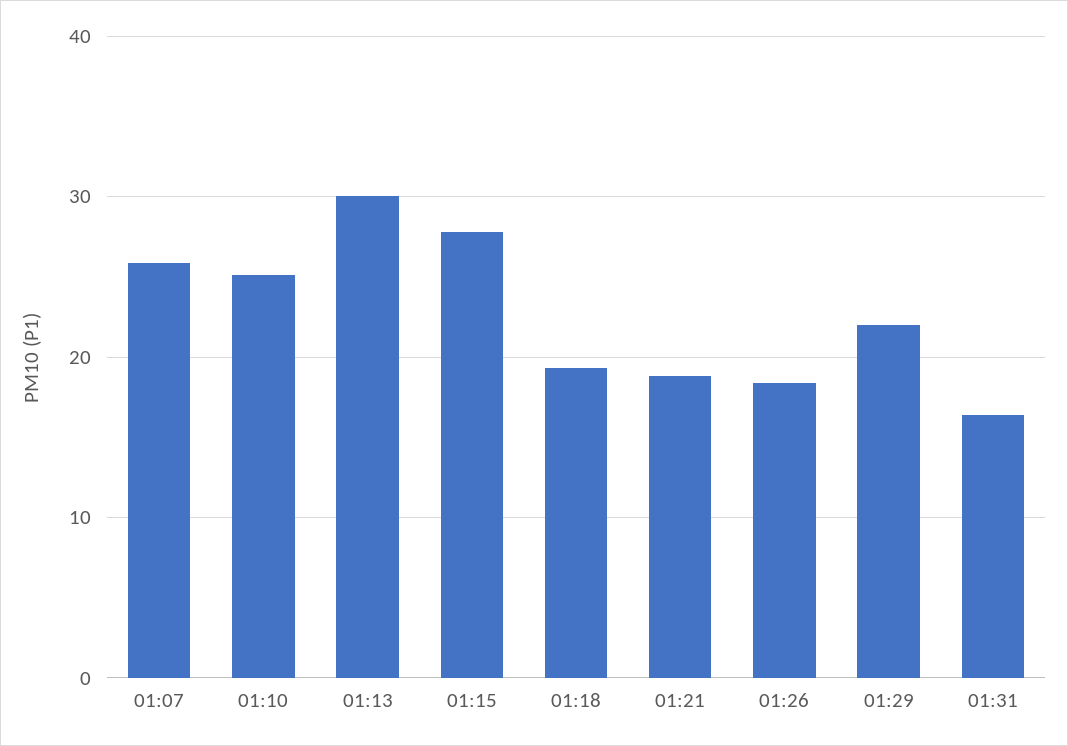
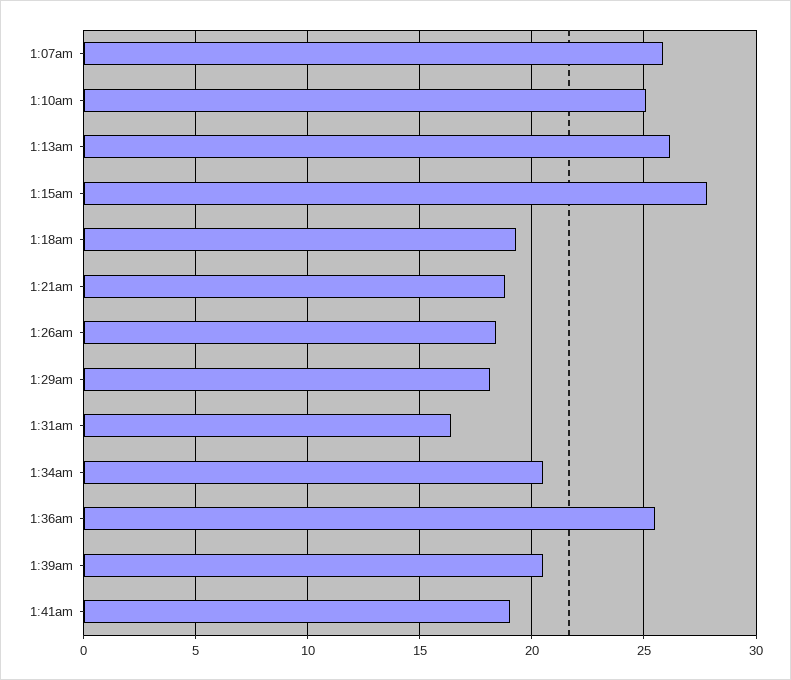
01:13: 30 -> 26
01:29: 22 -> 18
1:34am: none -> 20.5
1:36am: none -> 25.5
1:39am: none -> 20.5
1:41am: none -> 19

